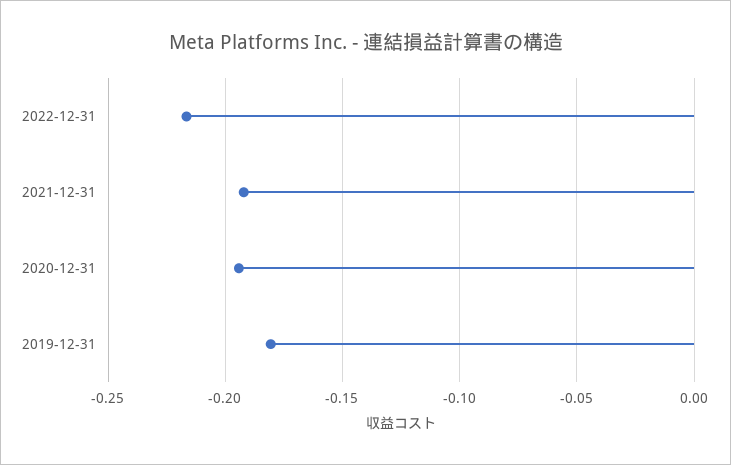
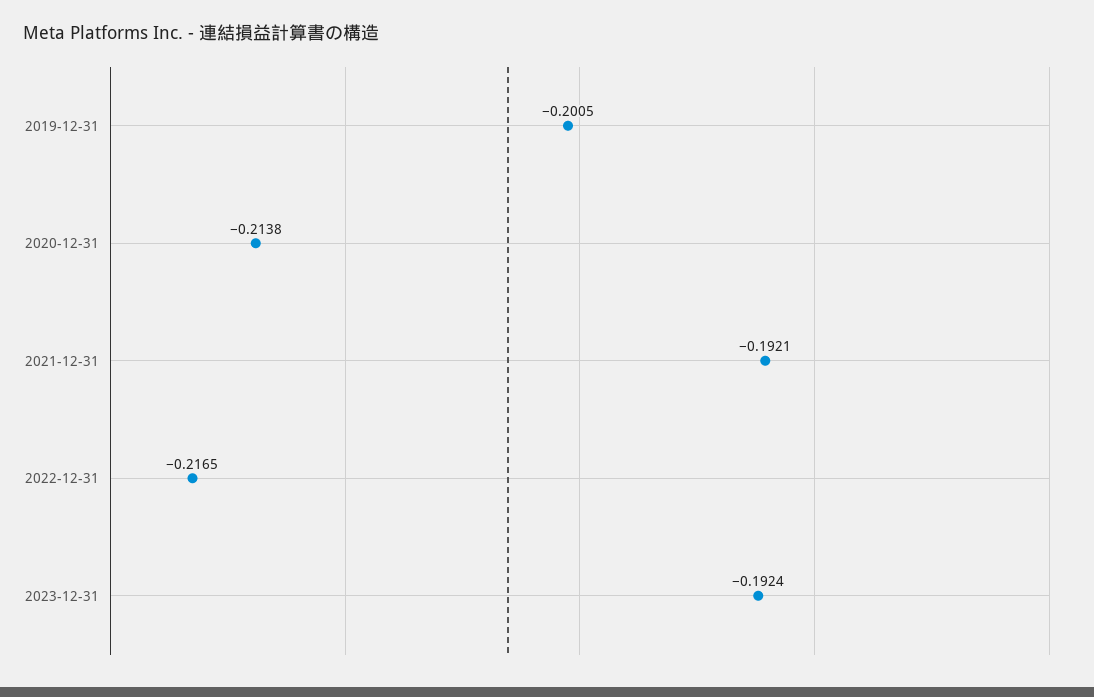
2020-12-31: -0.195 -> -0.2138
2019-12-31: -0.18 -> -0.2005
2023-12-31: none -> -0.1924

